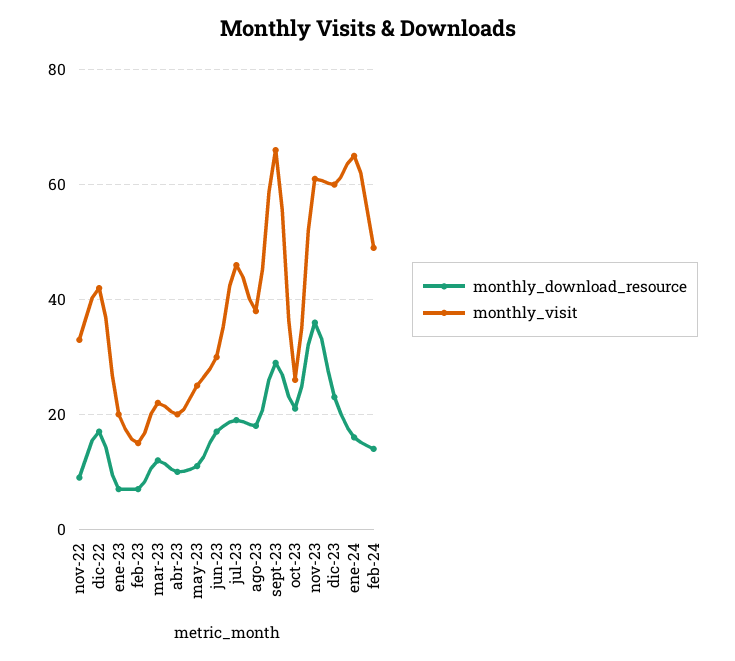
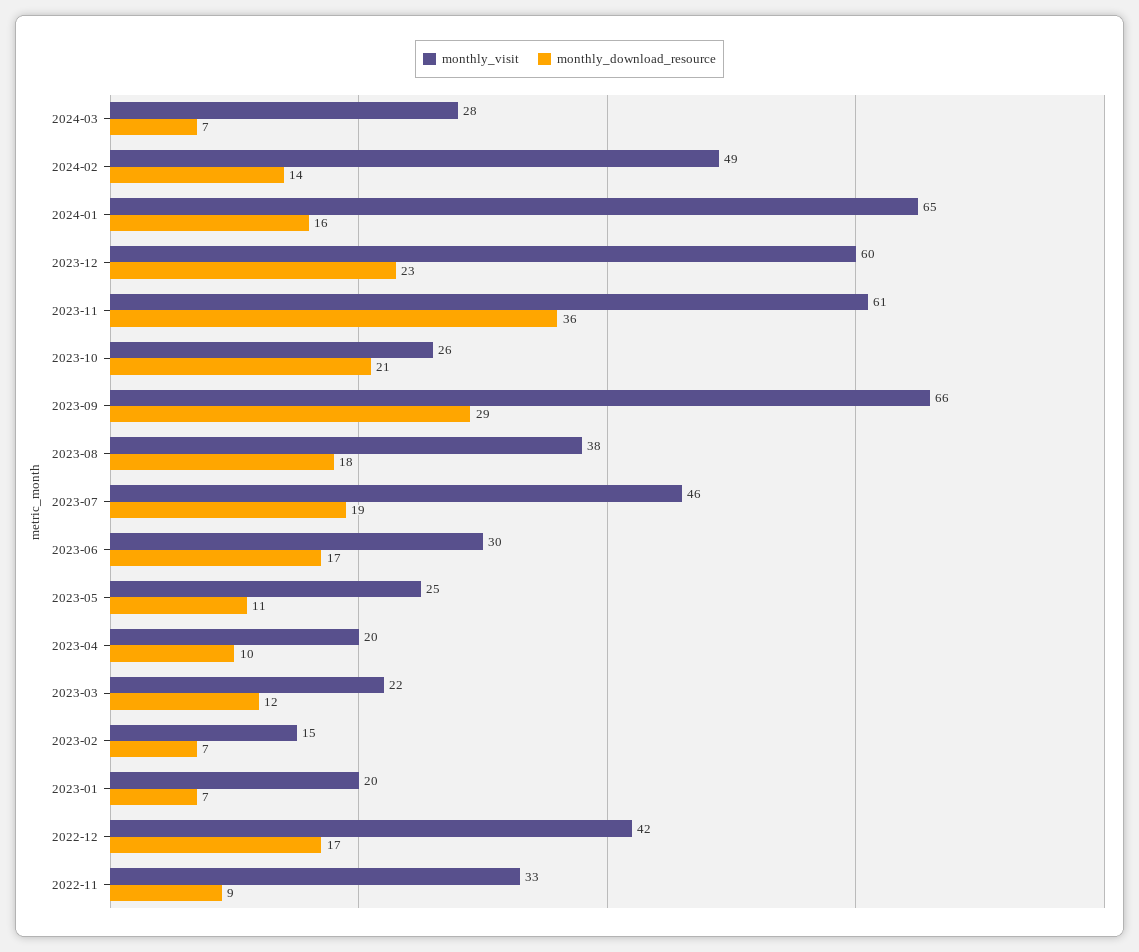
monthly_visit, 2024-03: none -> 28
monthly_download_resource, 2024-03: none -> 7

